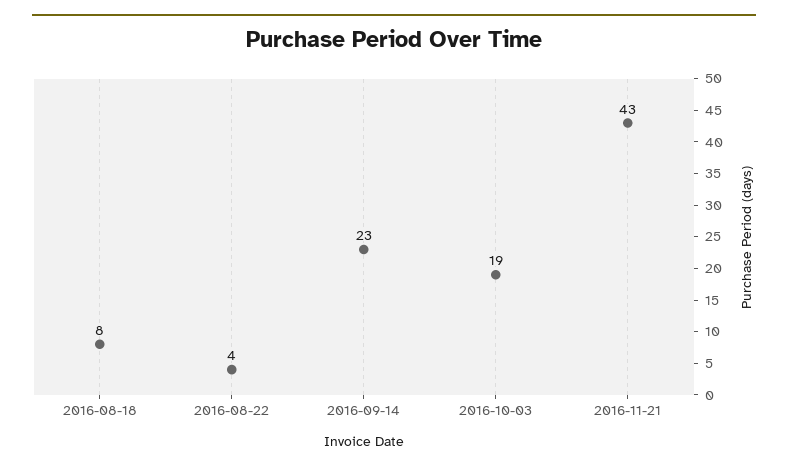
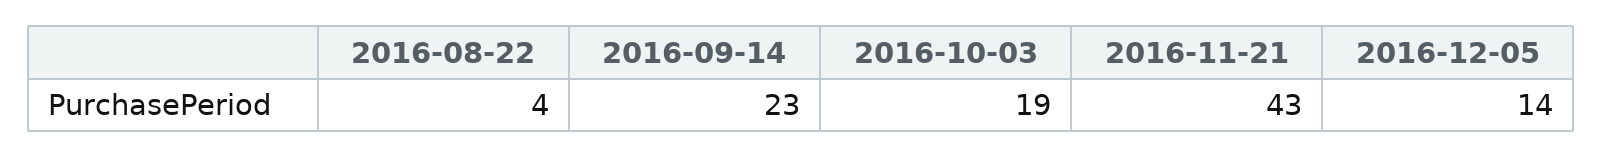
2016-08-18: 8 -> none
2016-12-05: none -> 14

